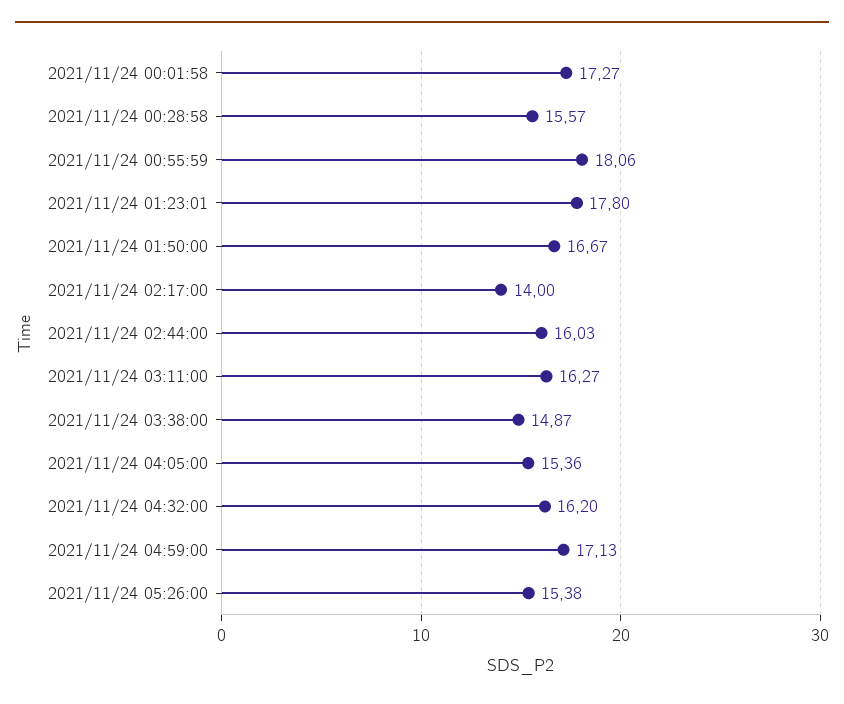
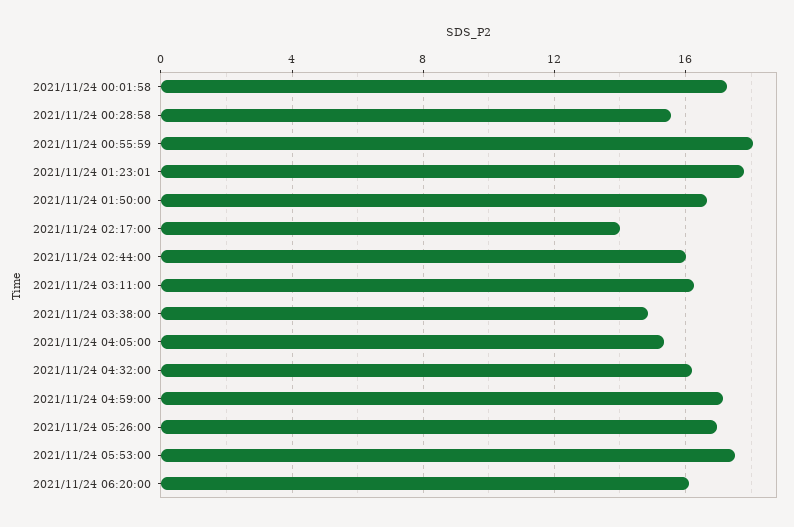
2021/11/24 05:26:00: 15.38 -> 17
2021/11/24 05:53:00: none -> 17.5
2021/11/24 06:20:00: none -> 16

